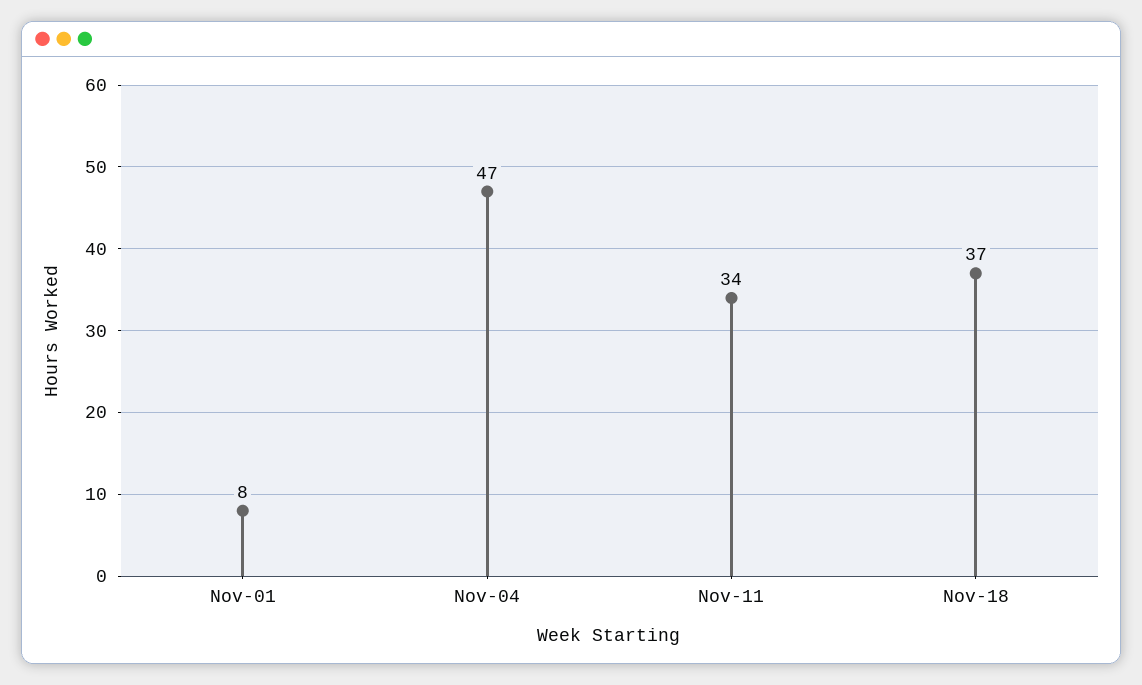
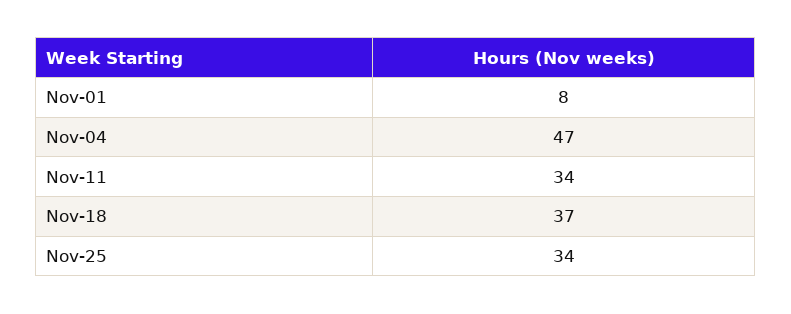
Nov-25: none -> 34

